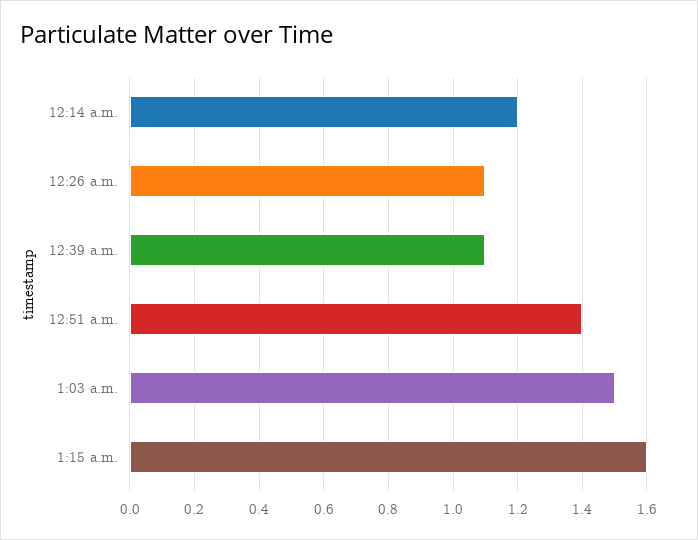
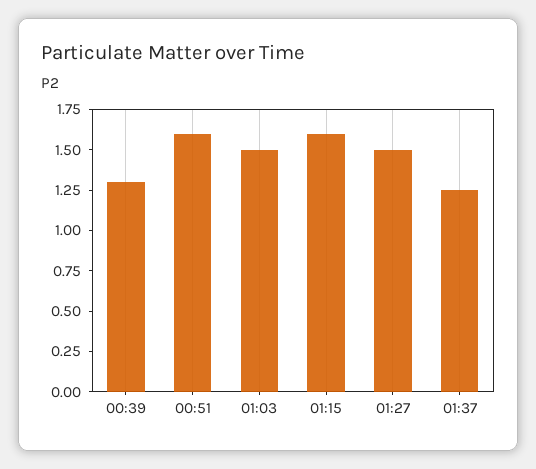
12:14 a.m.: 1.2 -> none
12:26 a.m.: 1.1 -> none
12:39 a.m.: 1.1 -> 1.3
12:51 a.m.: 1.4 -> 1.6
01:27: none -> 1.5
01:37: none -> 1.25

